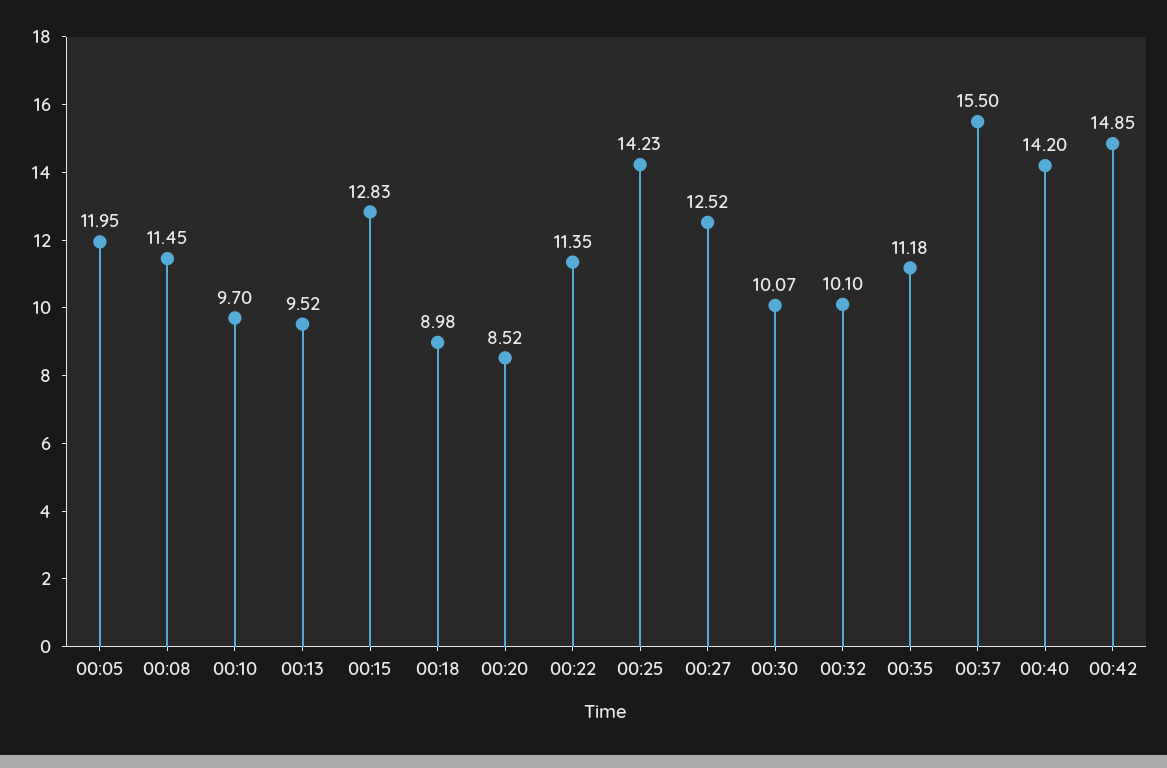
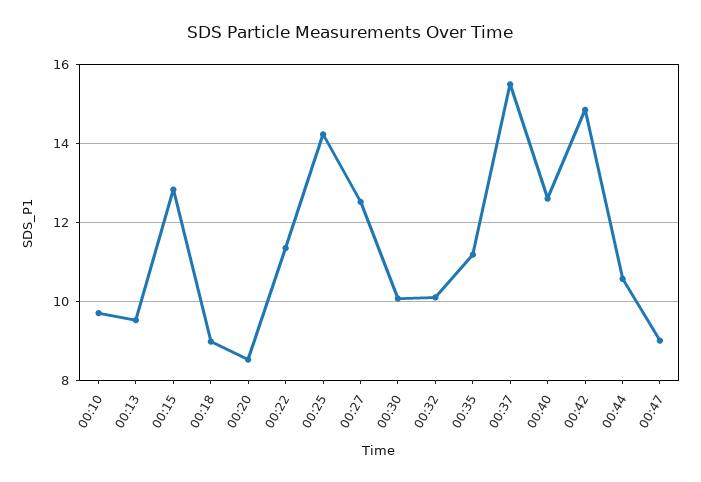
00:05: 11.95 -> none
00:08: 11.45 -> none
00:40: 14.2 -> 12.6
00:44: none -> 10.6
00:47: none -> 9

